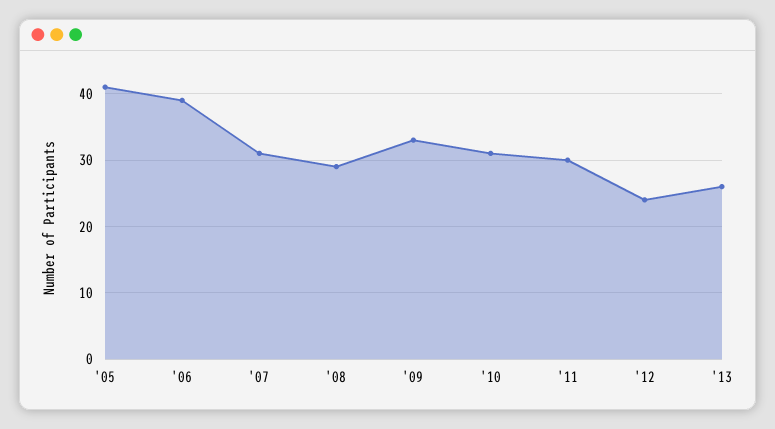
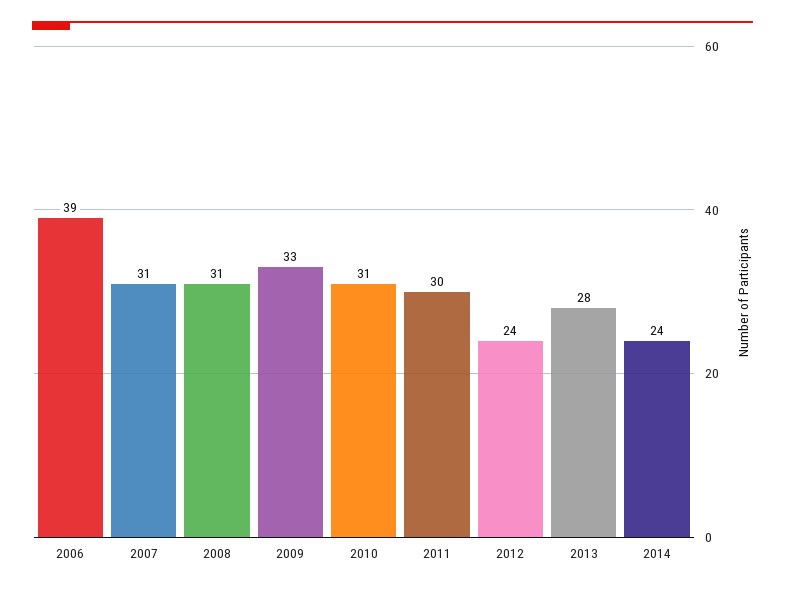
'05: 41 -> none
'08: 29 -> 31
'13: 26 -> 28
2014: none -> 24

